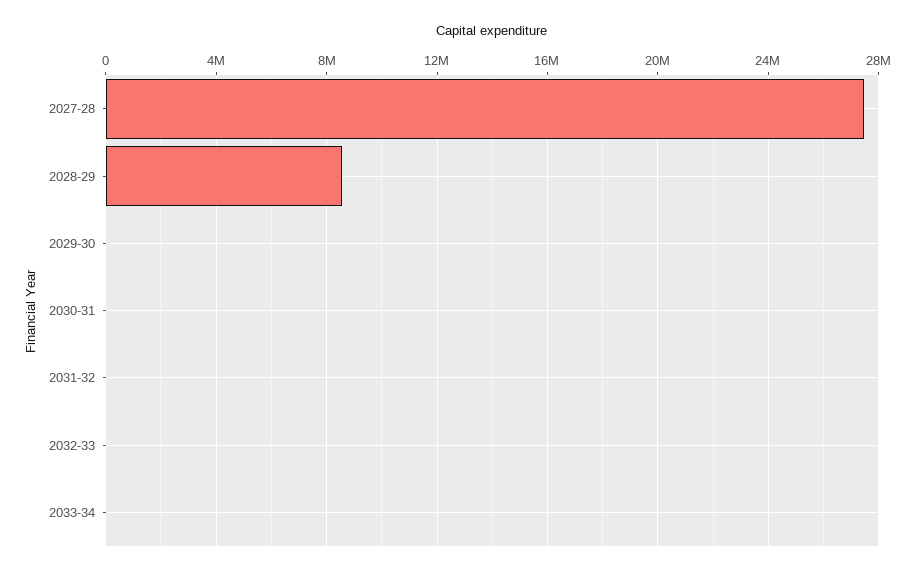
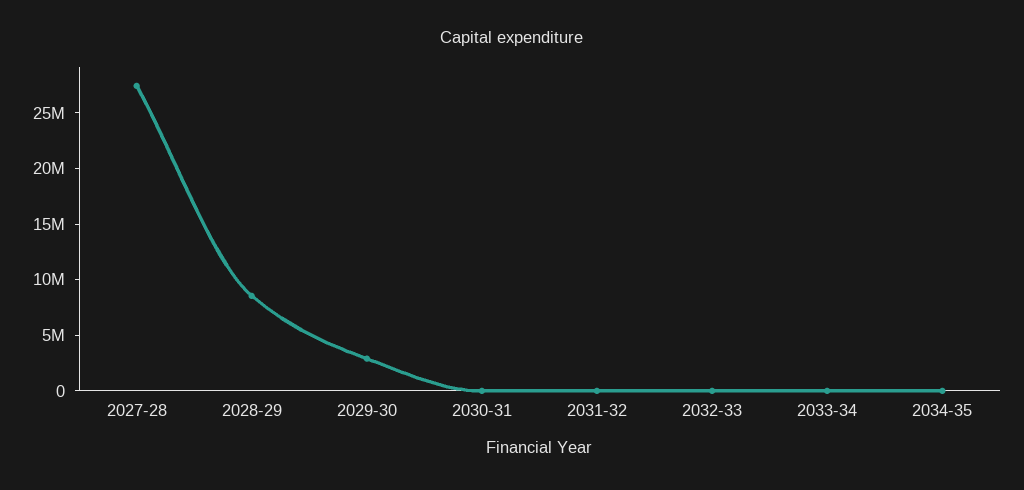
2029-30: 0 -> 3000000
2034-35: none -> 0

